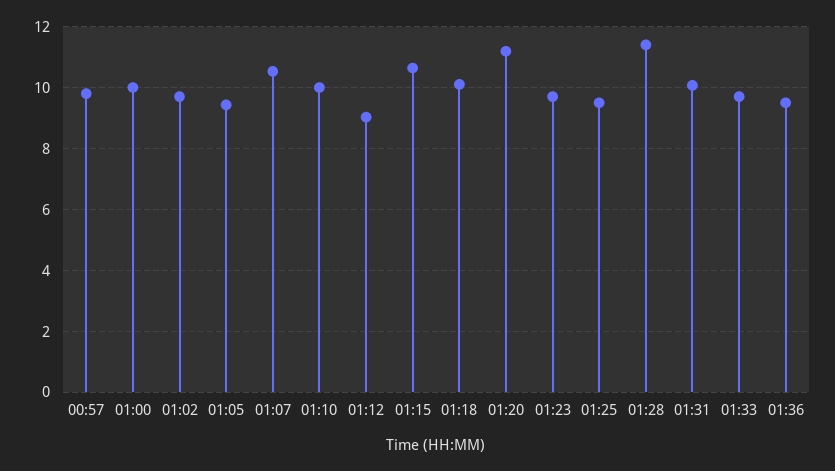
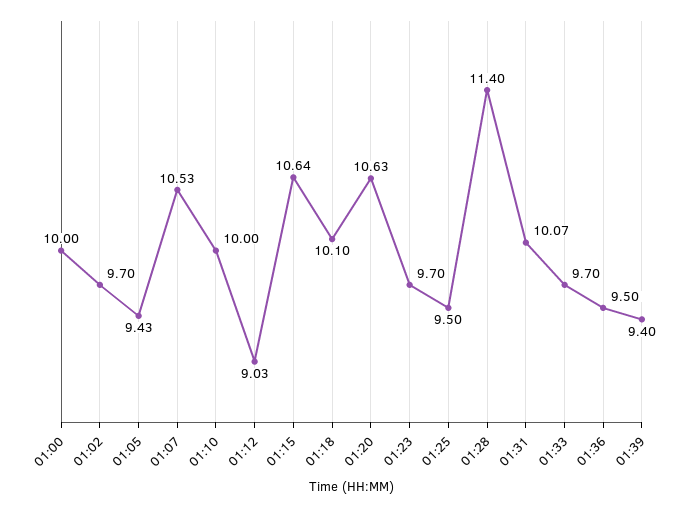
00:57: 9.8 -> none
01:20: 11.2 -> 10.63
01:39: none -> 9.4

